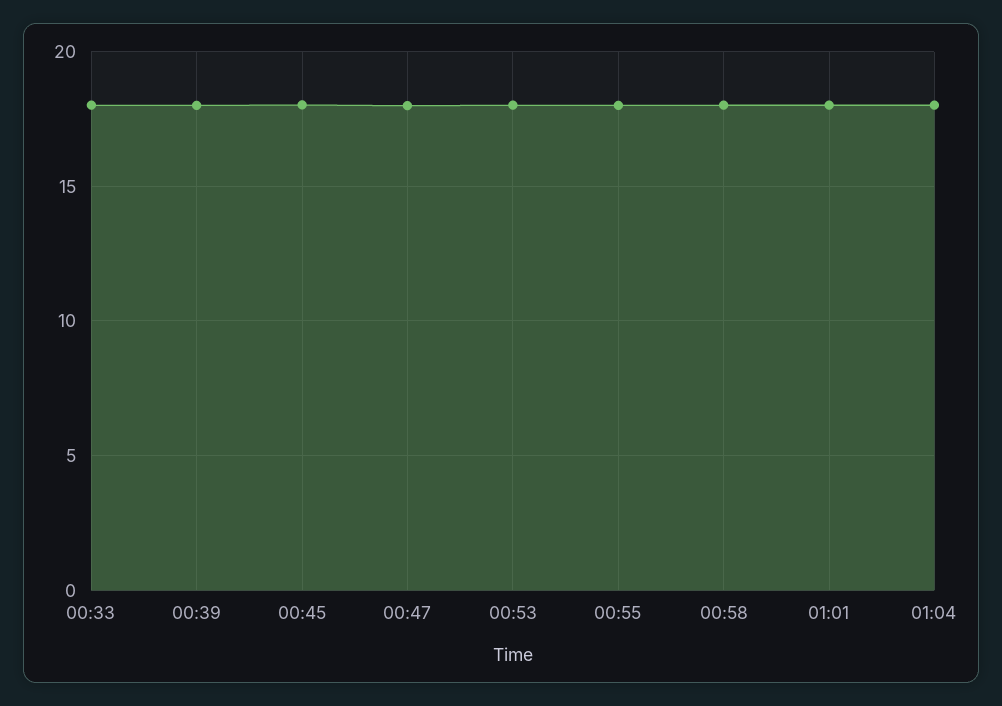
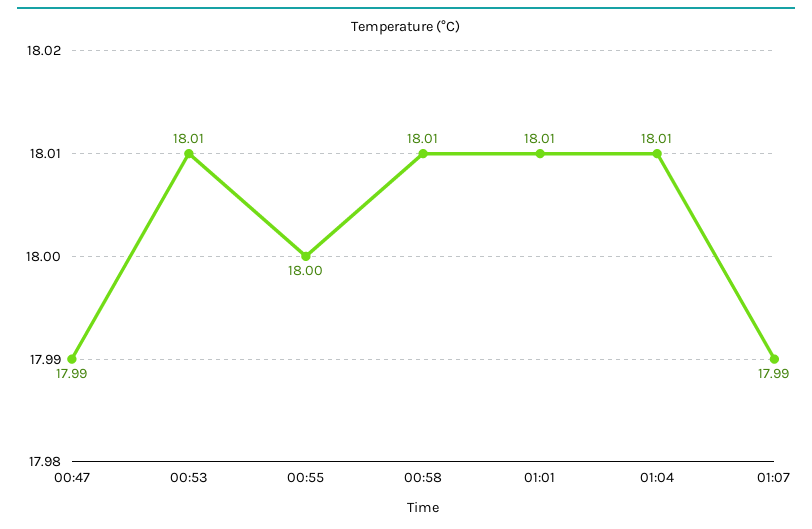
00:33: 18 -> none
00:39: 18 -> none
00:45: 18 -> none
01:07: none -> 17.99

